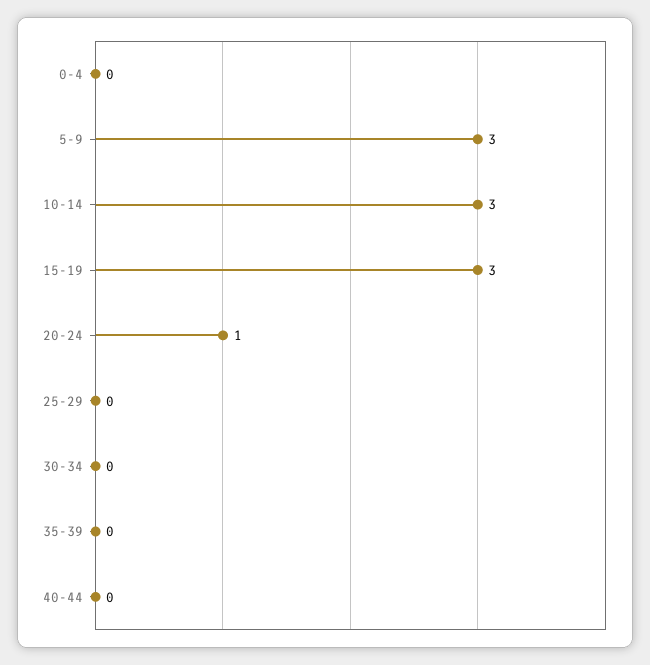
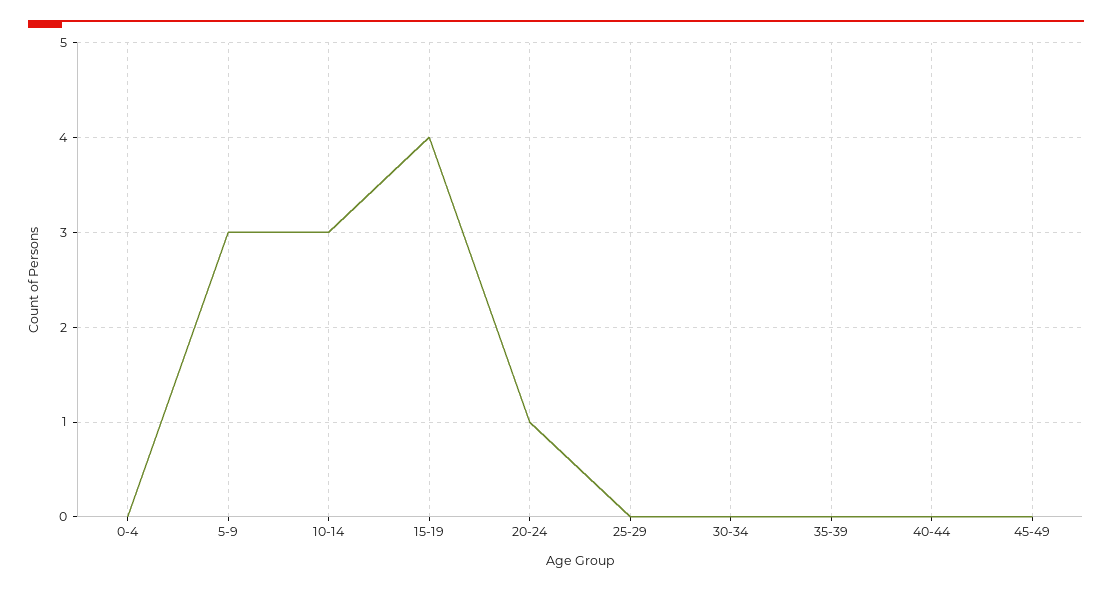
15-19: 3 -> 4
45-49: none -> 0

